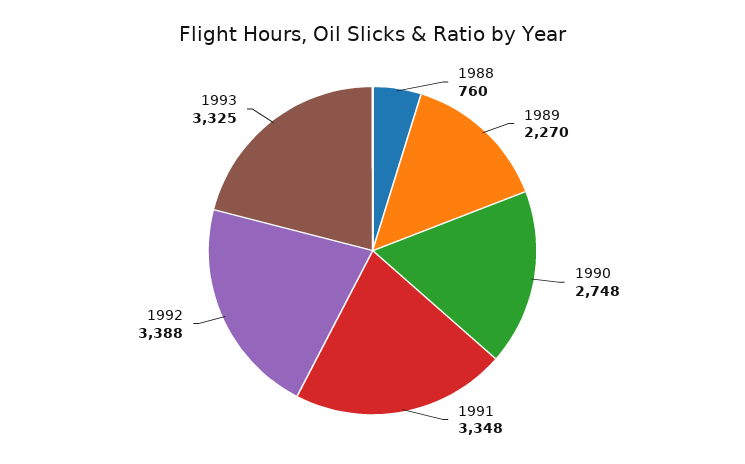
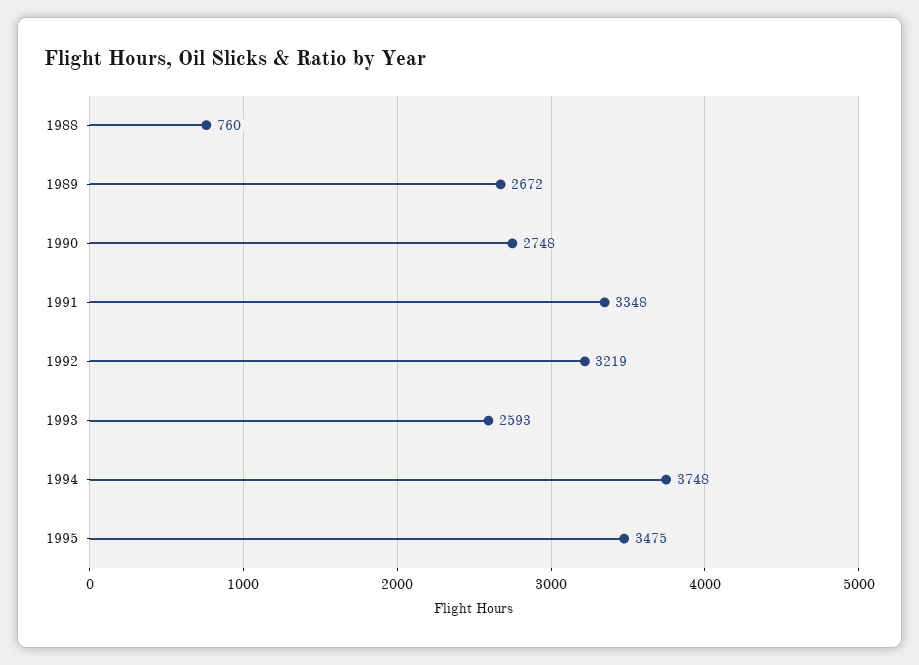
1989: 2270 -> 2672
1992: 3388 -> 3219
1993: 3325 -> 2593
1994: none -> 3748
1995: none -> 3475

